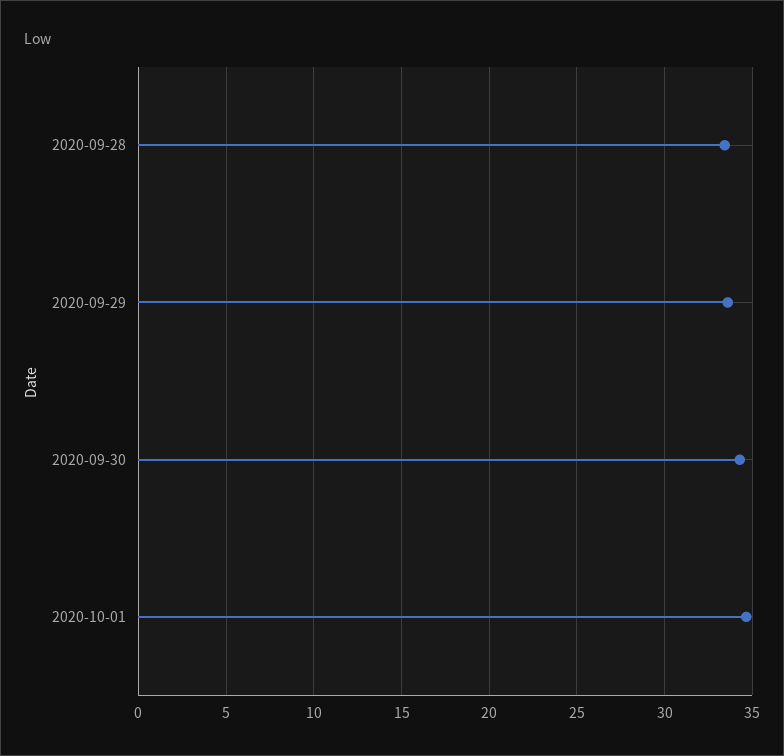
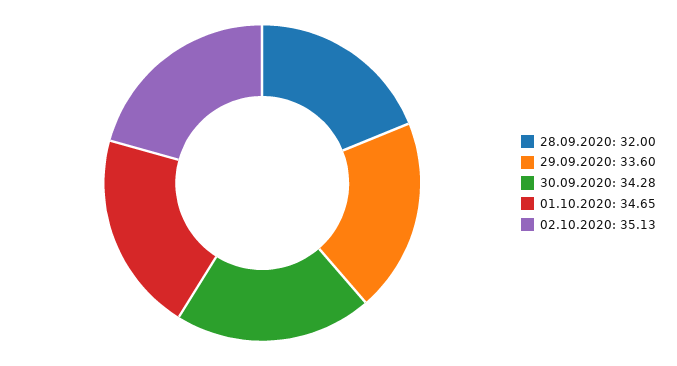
2020-09-28: 33.5 -> 32
02.10.2020: none -> 35.13

